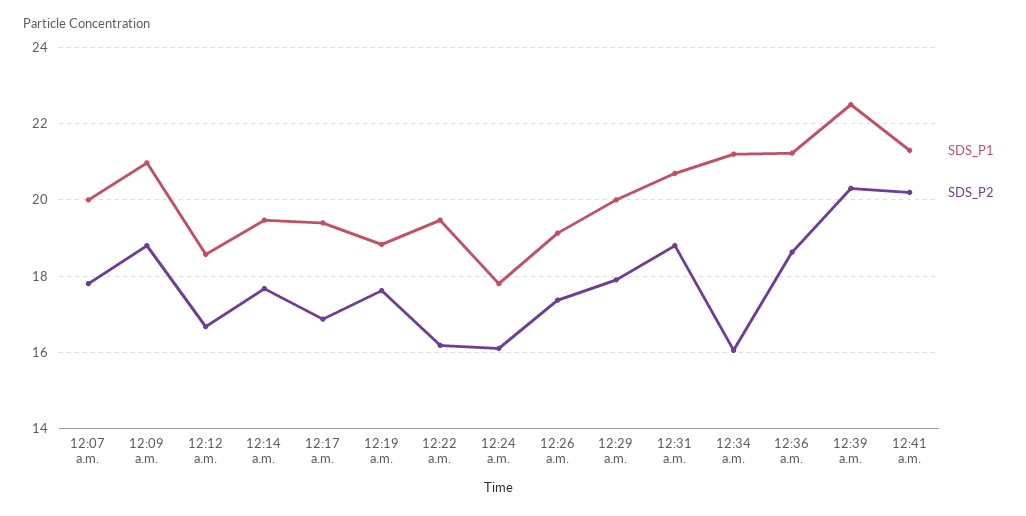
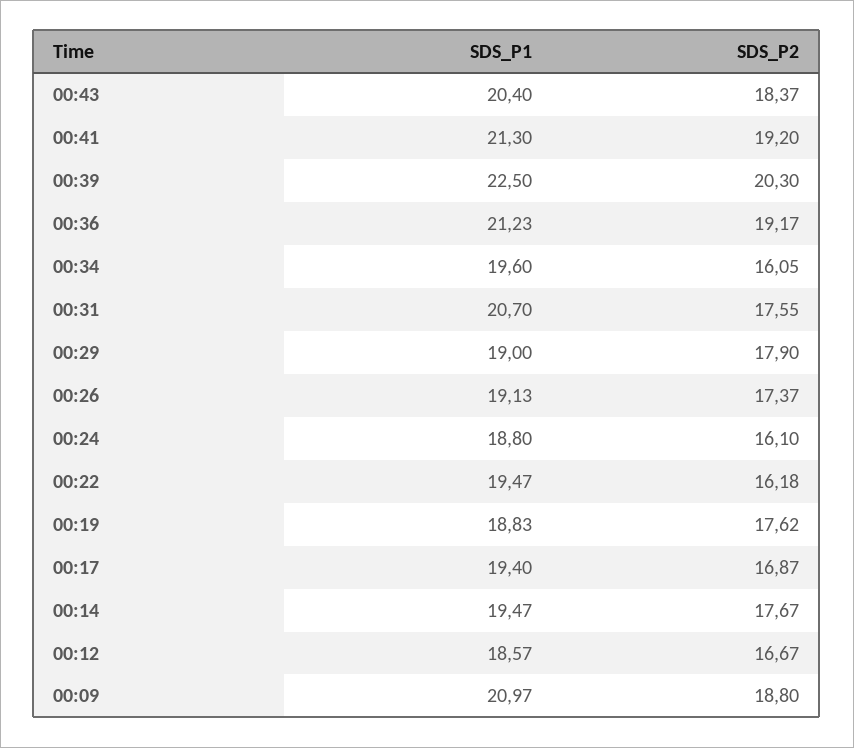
SDS_P1, 12:07 a.m.: 20 -> none
SDS_P2, 12:07 a.m.: 17.8 -> none
SDS_P1, 12:24 a.m.: 17.8 -> 18.8
SDS_P1, 12:29 a.m.: 20 -> 19
SDS_P2, 12:31 a.m.: 18.8 -> 17.55
SDS_P1, 12:34 a.m.: 21.2 -> 19.6
SDS_P2, 12:36 a.m.: 18.6 -> 19.17
SDS_P2, 12:41 a.m.: 20.2 -> 19.2
SDS_P1, 00:43: none -> 20.4
SDS_P2, 00:43: none -> 18.37

